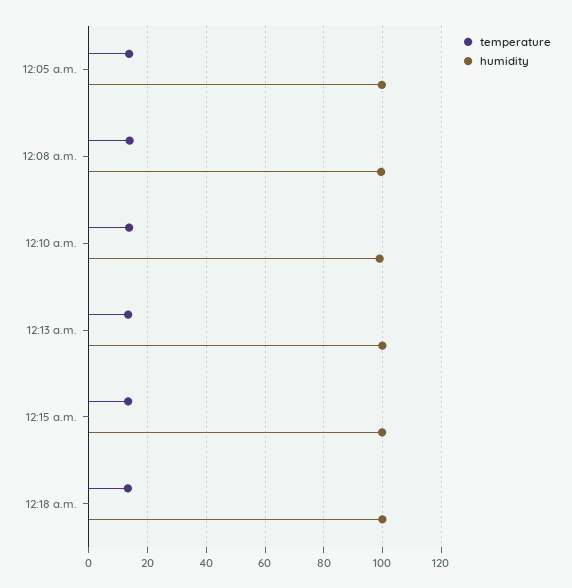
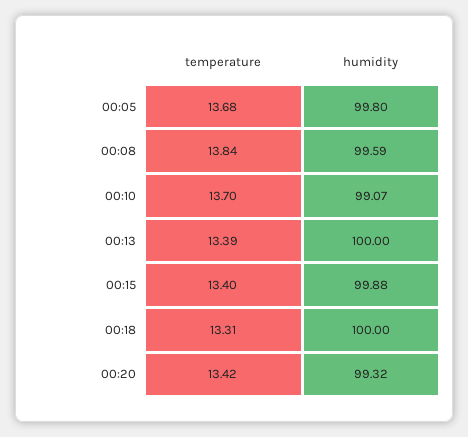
temperature, 00:20: none -> 13.42
humidity, 00:20: none -> 99.32

